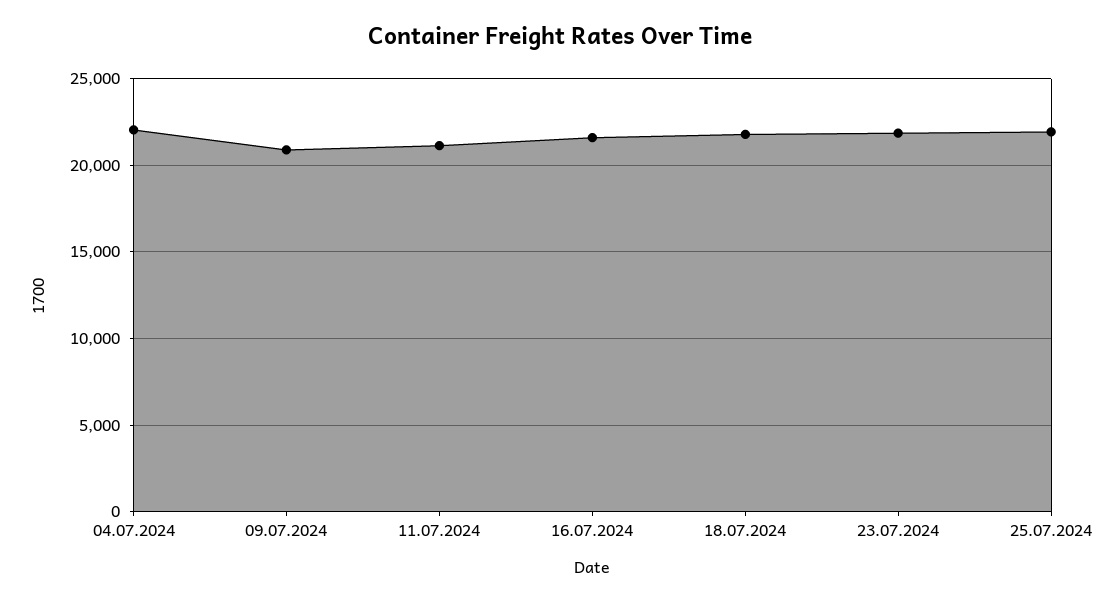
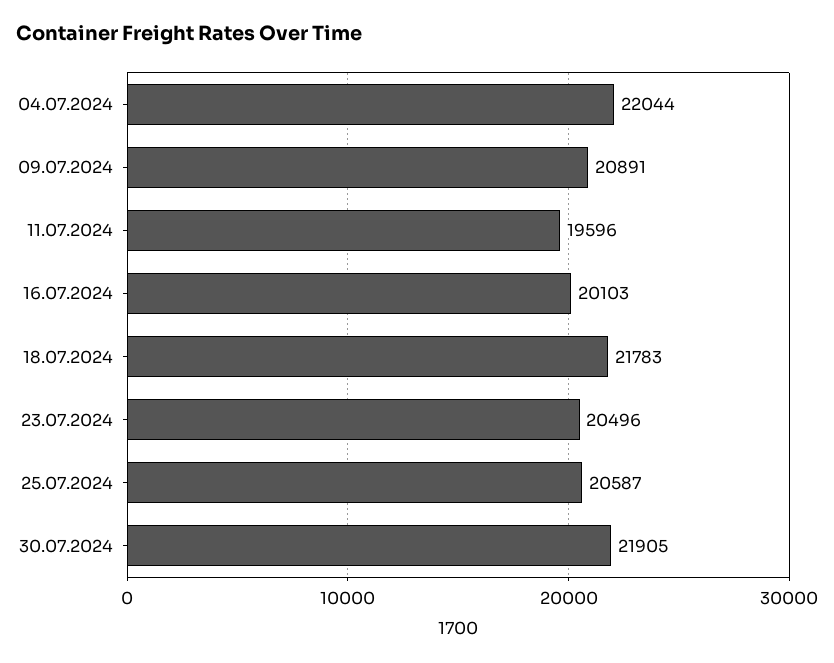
11.07.2024: 21000 -> 19596
16.07.2024: 21500 -> 20103
23.07.2024: 22000 -> 20496
25.07.2024: 22000 -> 20587
30.07.2024: none -> 21905

